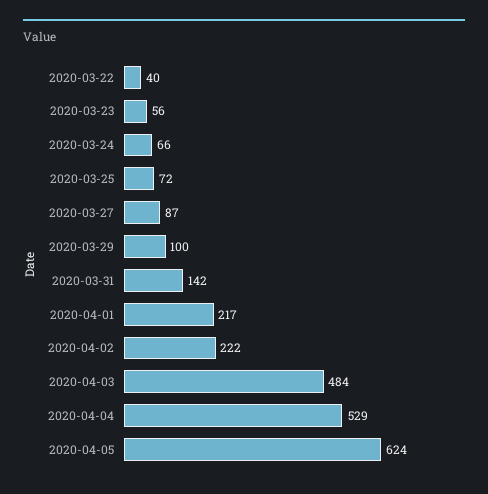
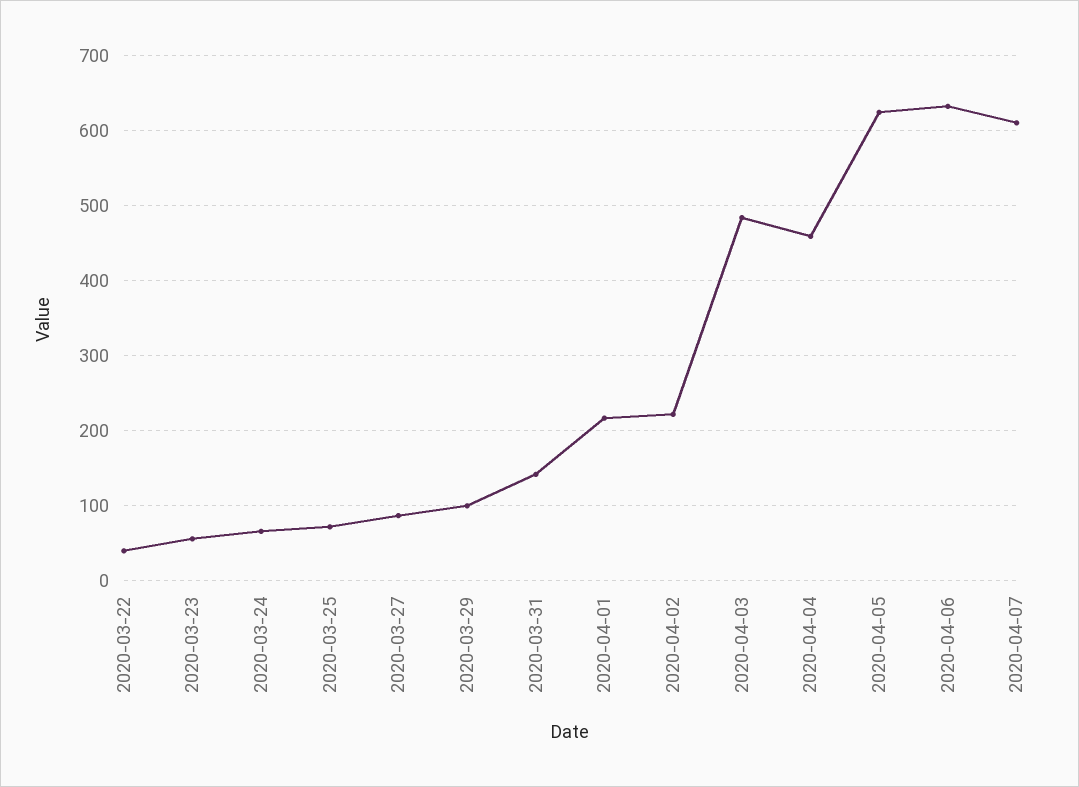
2020-04-04: 529 -> 460
2020-04-06: none -> 630
2020-04-07: none -> 610

